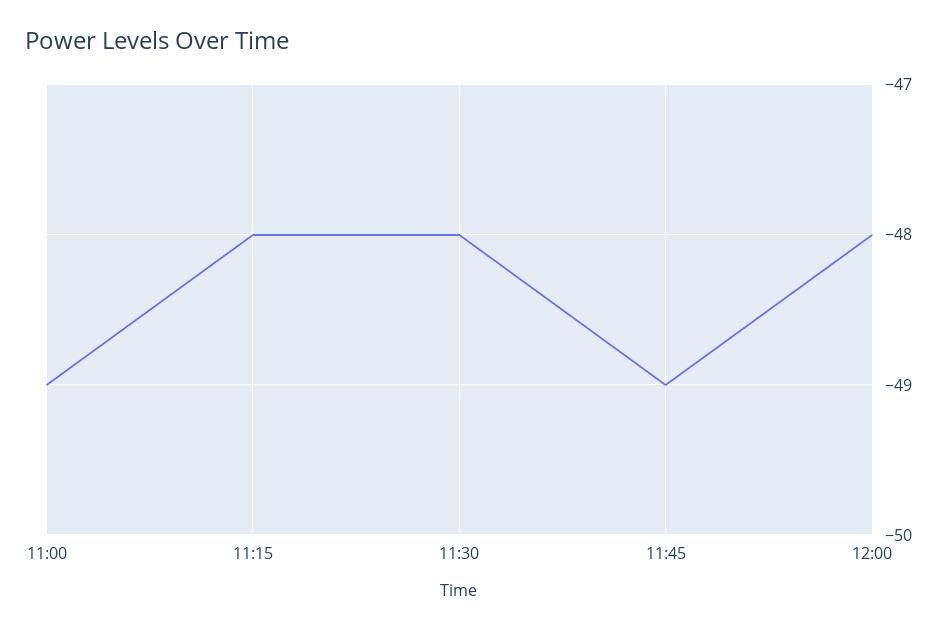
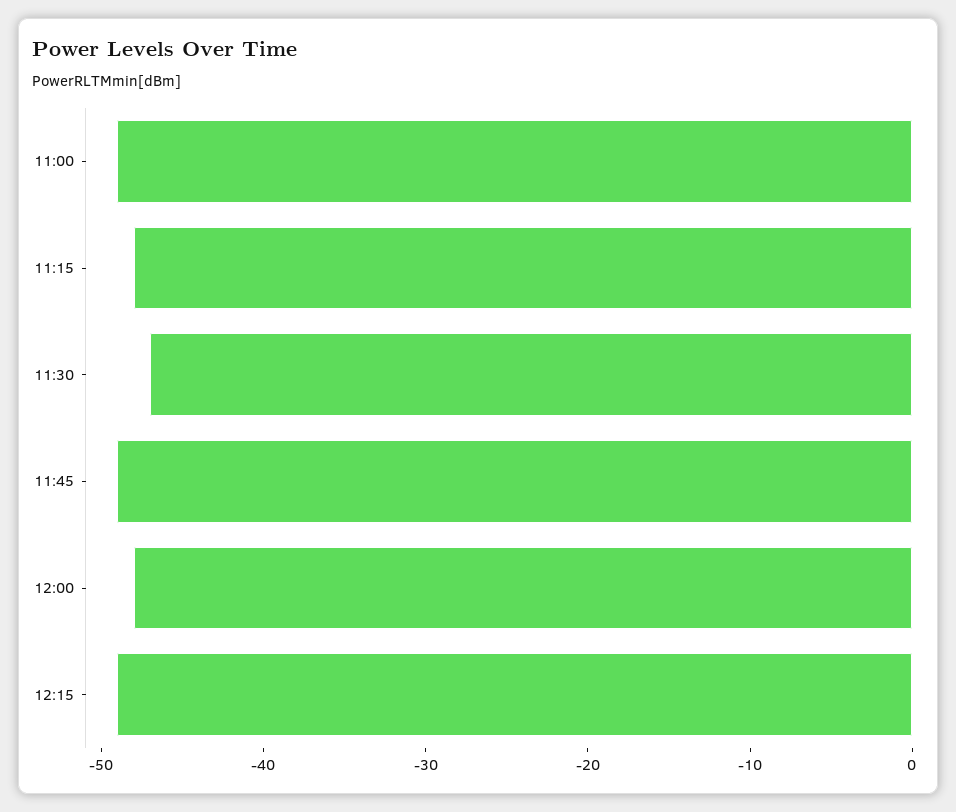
11:30: -48 -> -47
12:15: none -> -49

